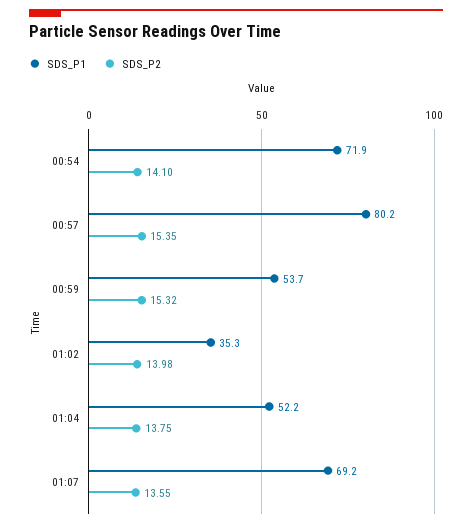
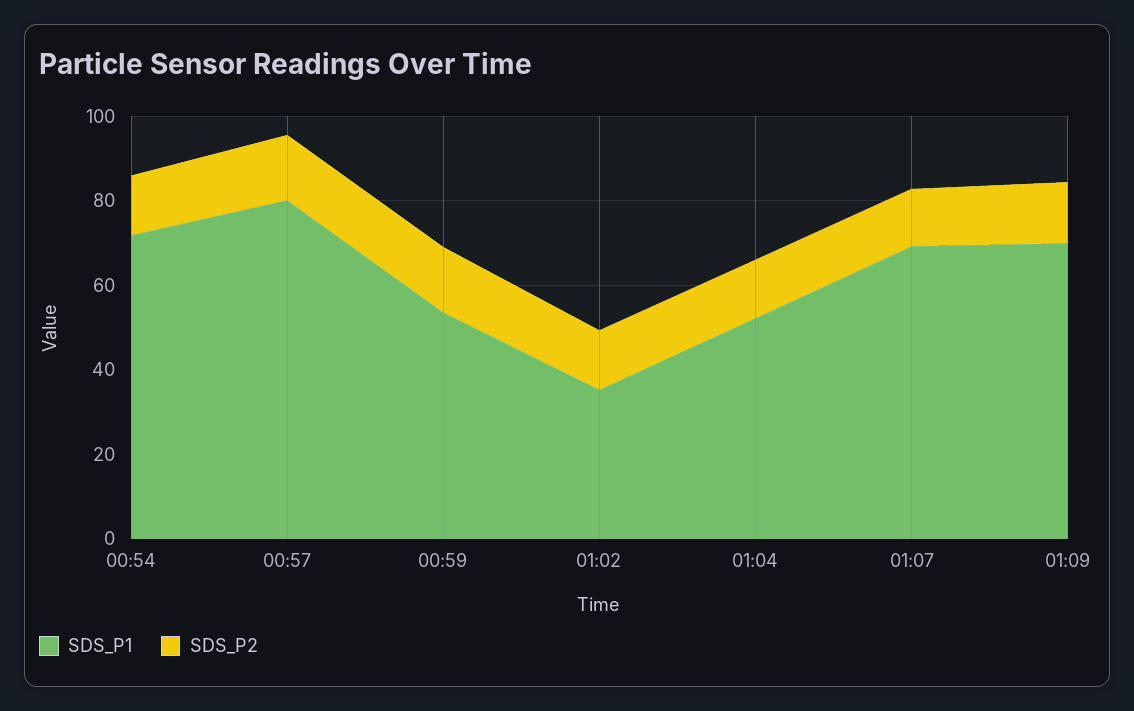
SDS_P1, 01:09: none -> 70
SDS_P2, 01:09: none -> 15

